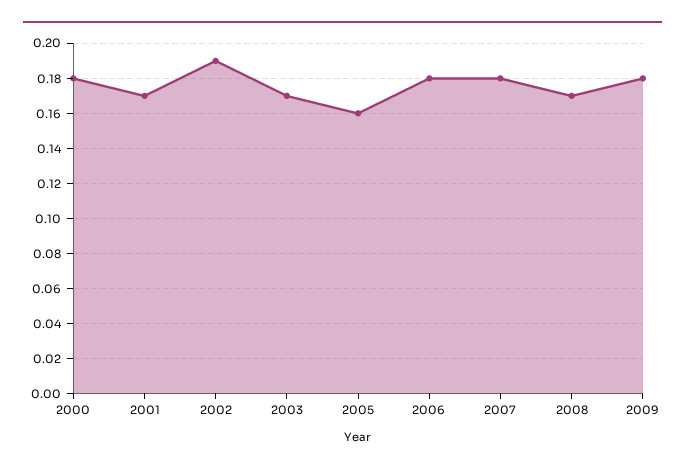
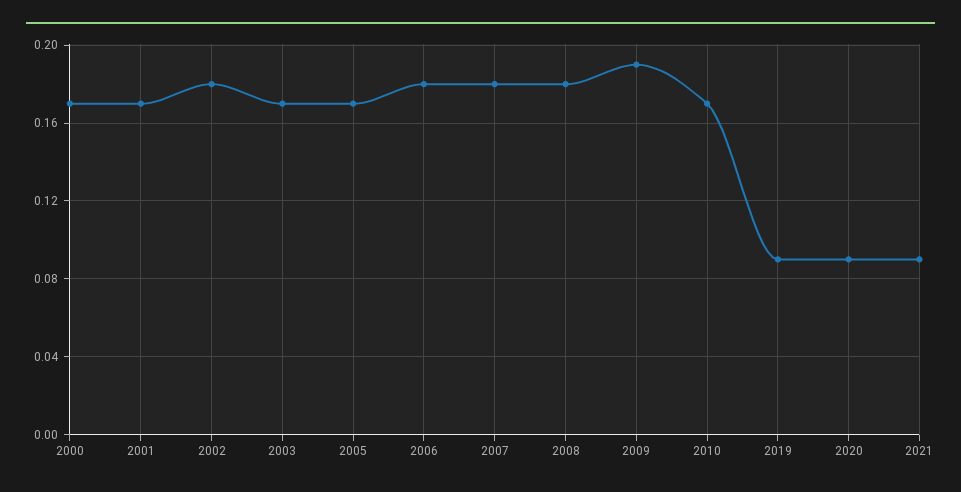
2000: 0.18 -> 0.17
2002: 0.19 -> 0.18
2005: 0.16 -> 0.17
2008: 0.17 -> 0.18
2009: 0.18 -> 0.19
2010: none -> 0.17
2019: none -> 0.09
2020: none -> 0.09
2021: none -> 0.09

